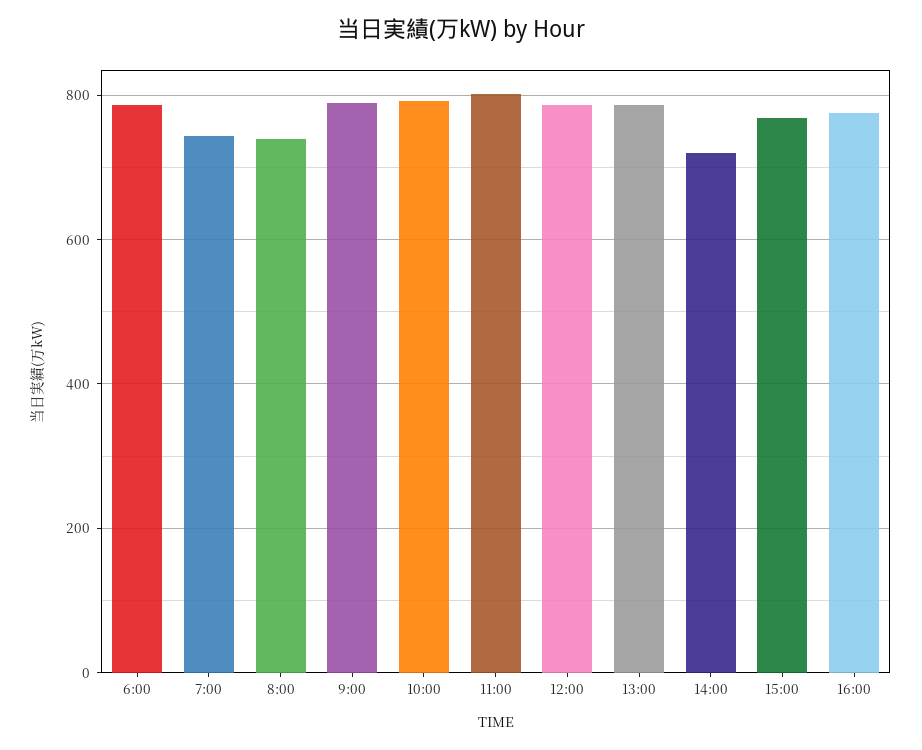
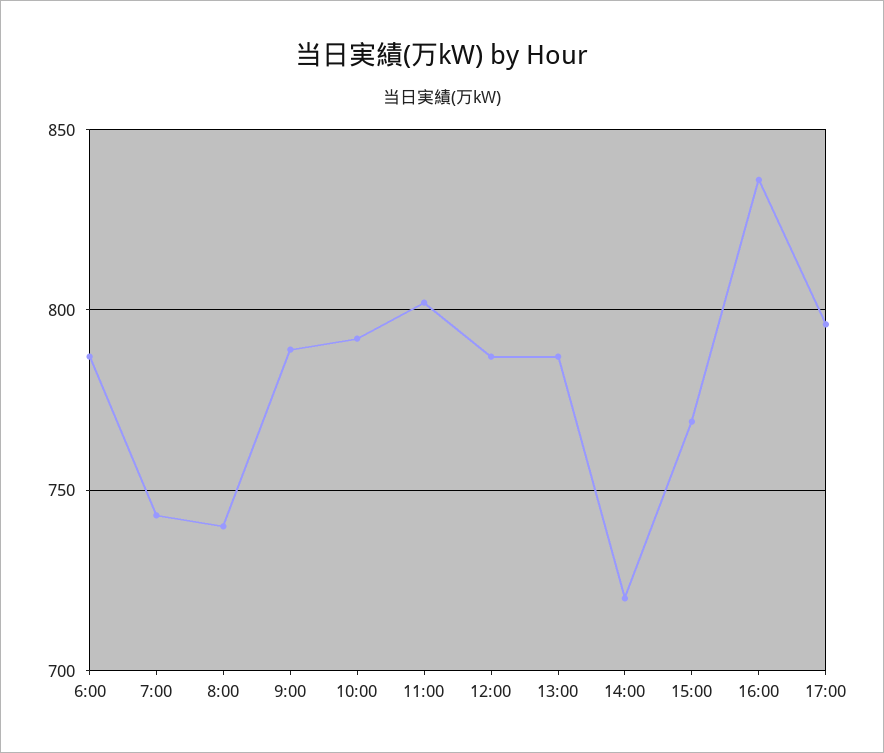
16:00: 780 -> 835
17:00: none -> 795

